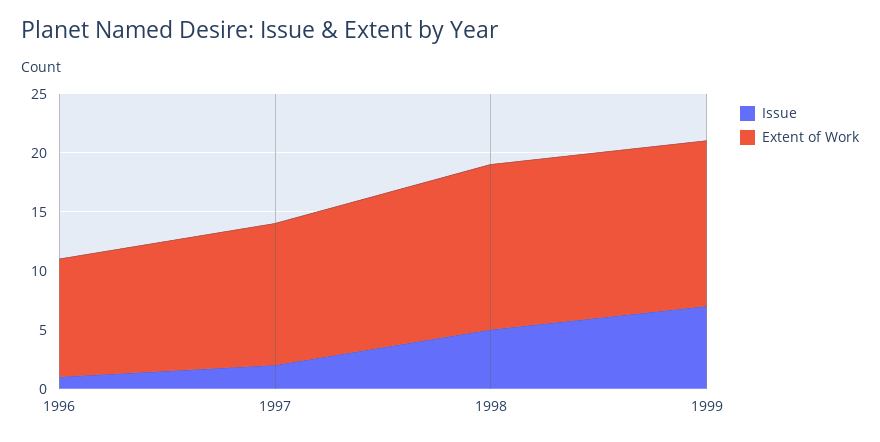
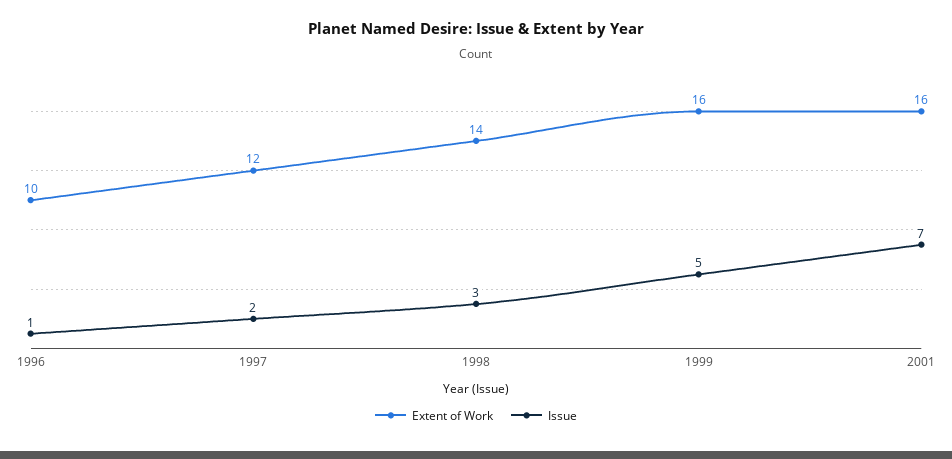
Issue, 1998: 5 -> 3
Issue, 1999: 7 -> 5
Extent of Work, 1999: 14 -> 16
Extent of Work, 2001: none -> 16
Issue, 2001: none -> 7

